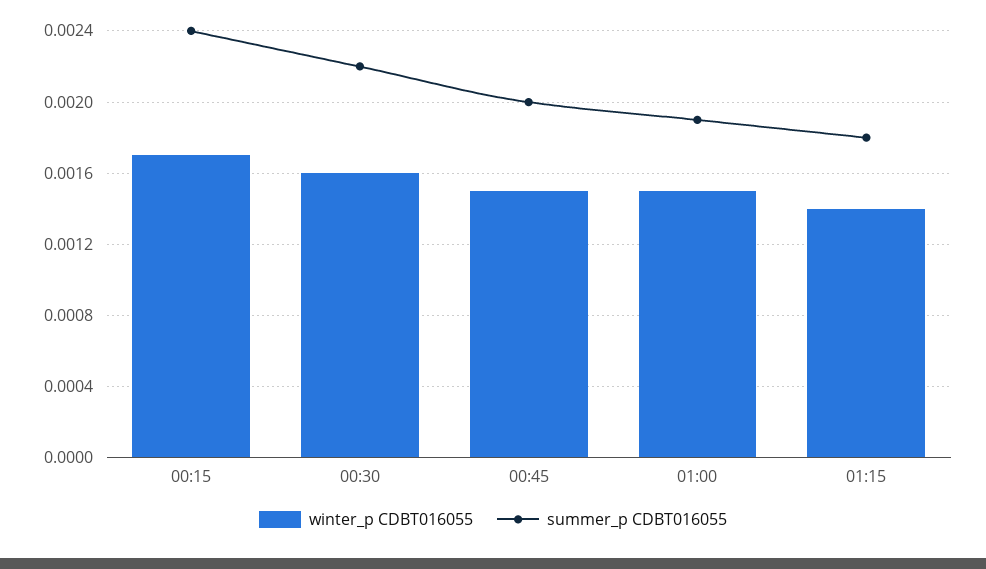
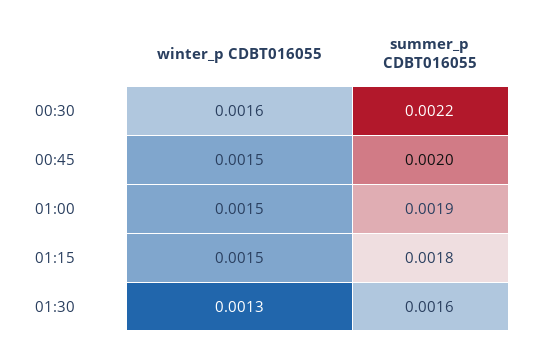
winter_p CDBT016055, 00:15: 0.0017 -> none
summer_p CDBT016055, 00:15: 0.0024 -> none
winter_p CDBT016055, 01:15: 0.0014 -> 0.0015
winter_p CDBT016055, 01:30: none -> 0.0013
summer_p CDBT016055, 01:30: none -> 0.0016

